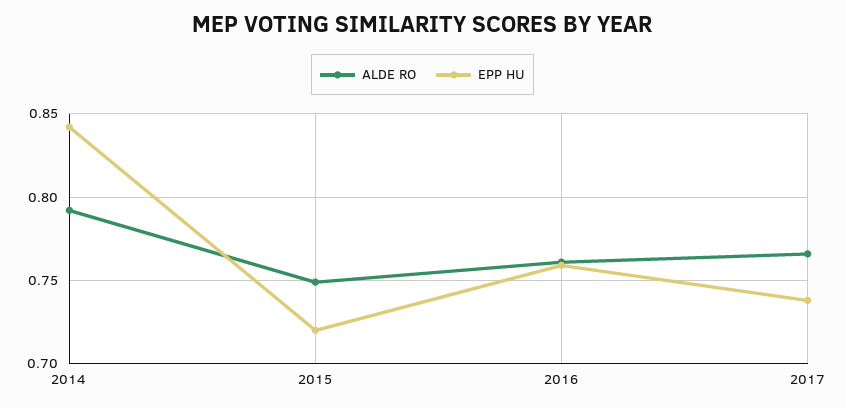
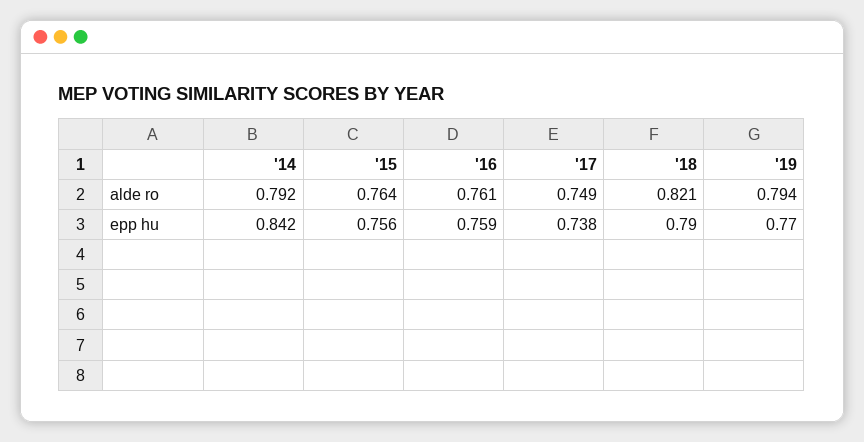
ALDE RO, 2015: 0.75 -> 0.764
EPP HU, 2015: 0.72 -> 0.756
ALDE RO, 2017: 0.765 -> 0.749
ALDE RO, '18: none -> 0.821
ALDE RO, '19: none -> 0.794
EPP HU, '18: none -> 0.79
EPP HU, '19: none -> 0.77

